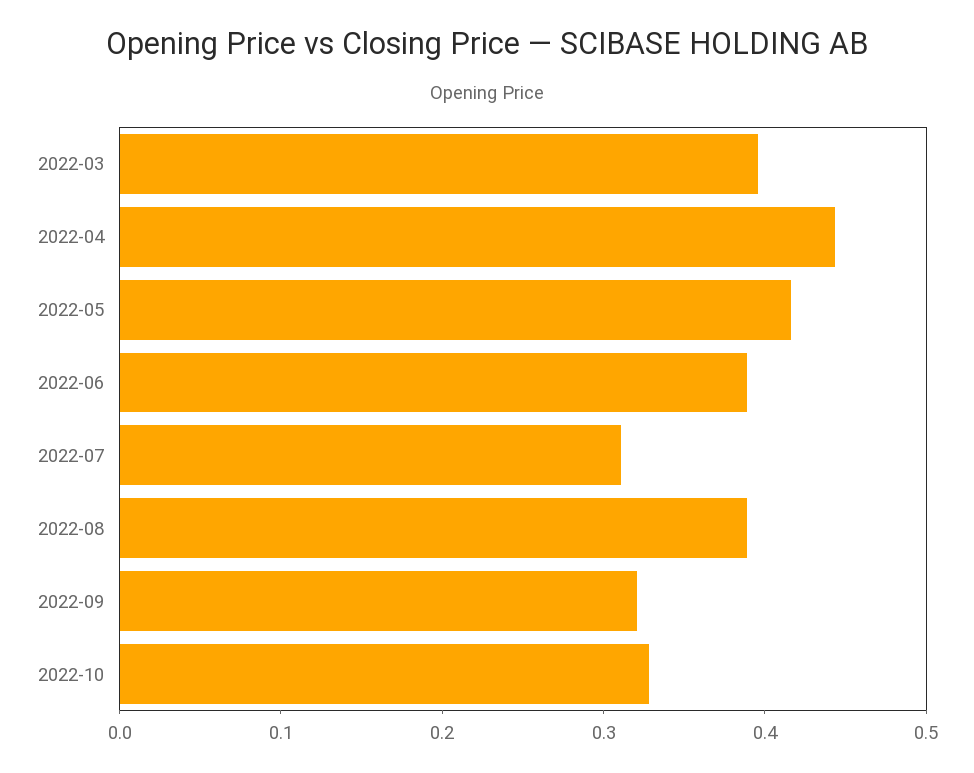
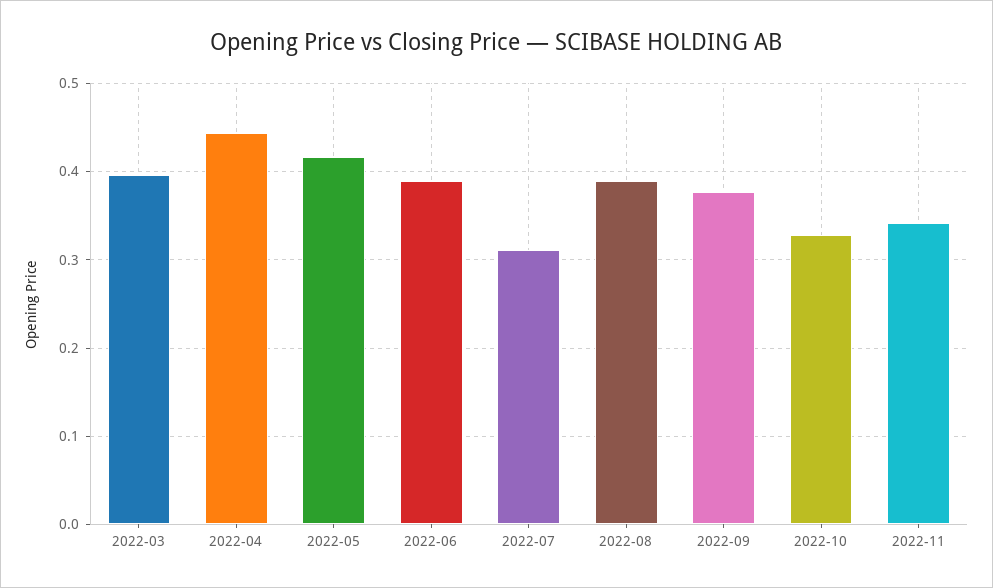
2022-09: 0.32 -> 0.38
2022-11: none -> 0.34

